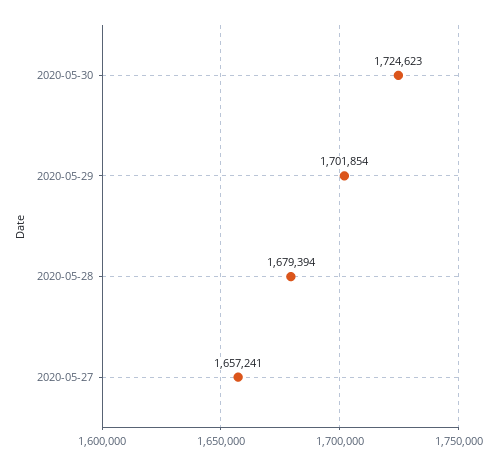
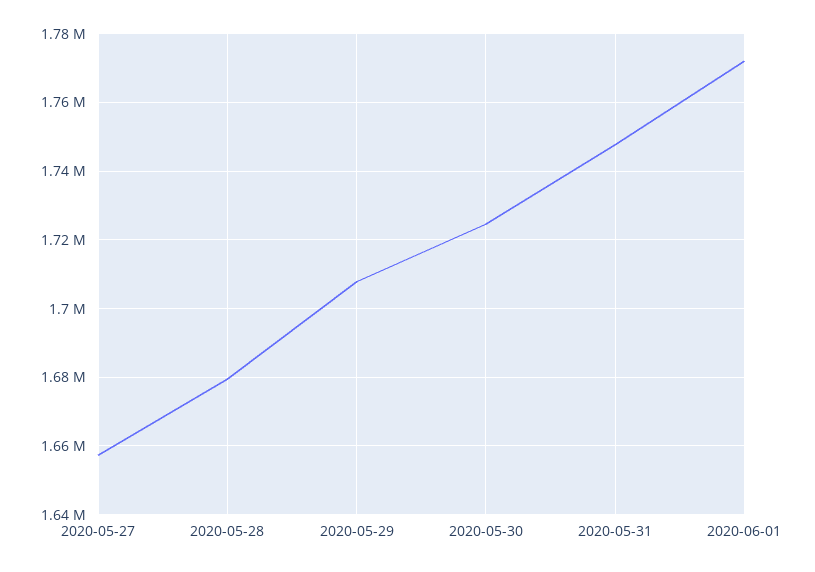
2020-05-29: 1701854 -> 1708000
2020-05-31: none -> 1748000
2020-06-01: none -> 1772000

